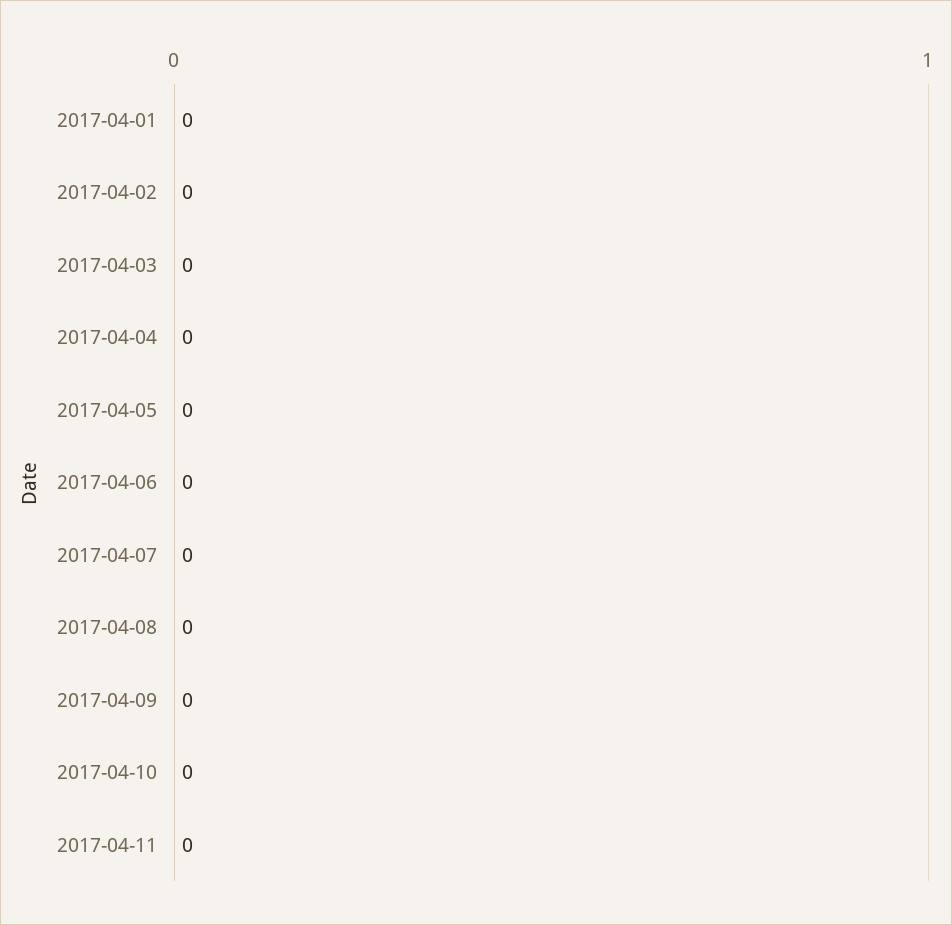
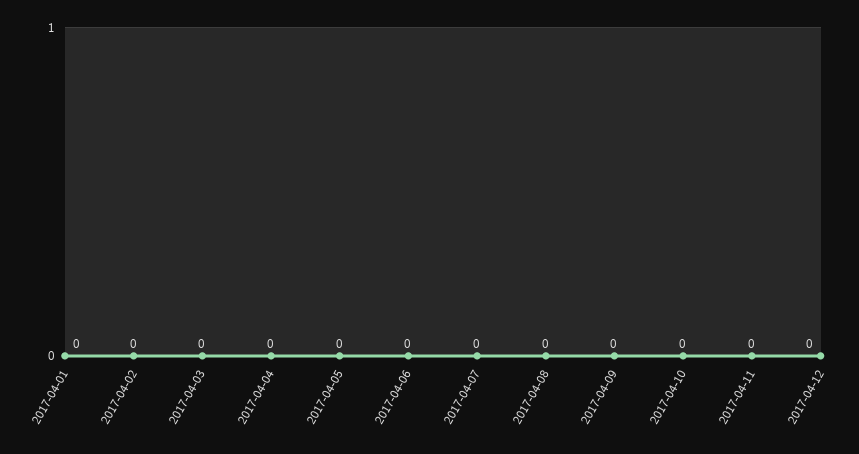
2017-04-12: none -> 0

